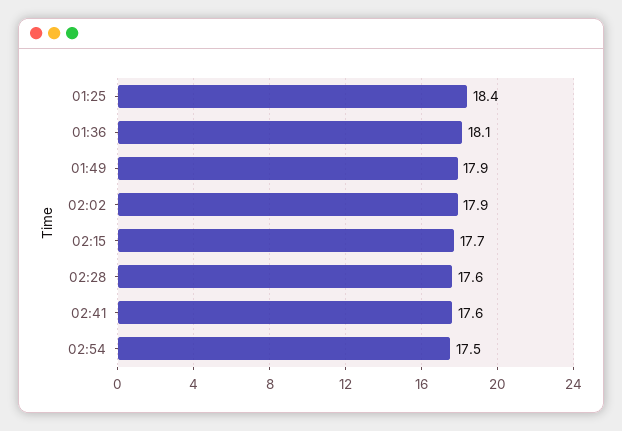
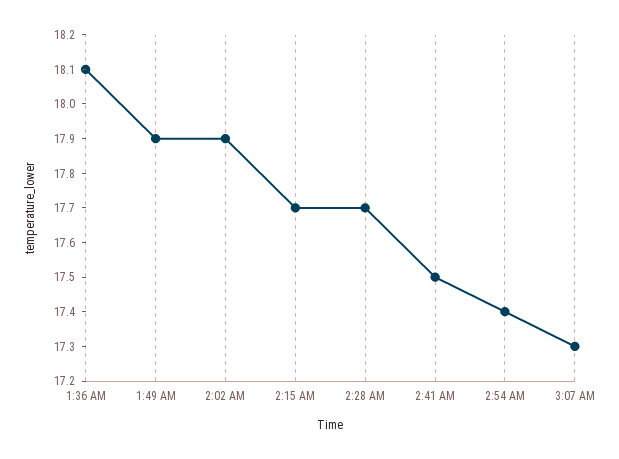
01:25: 18.4 -> none
02:28: 17.6 -> 17.7
02:41: 17.6 -> 17.5
02:54: 17.5 -> 17.4
3:07 AM: none -> 17.3

